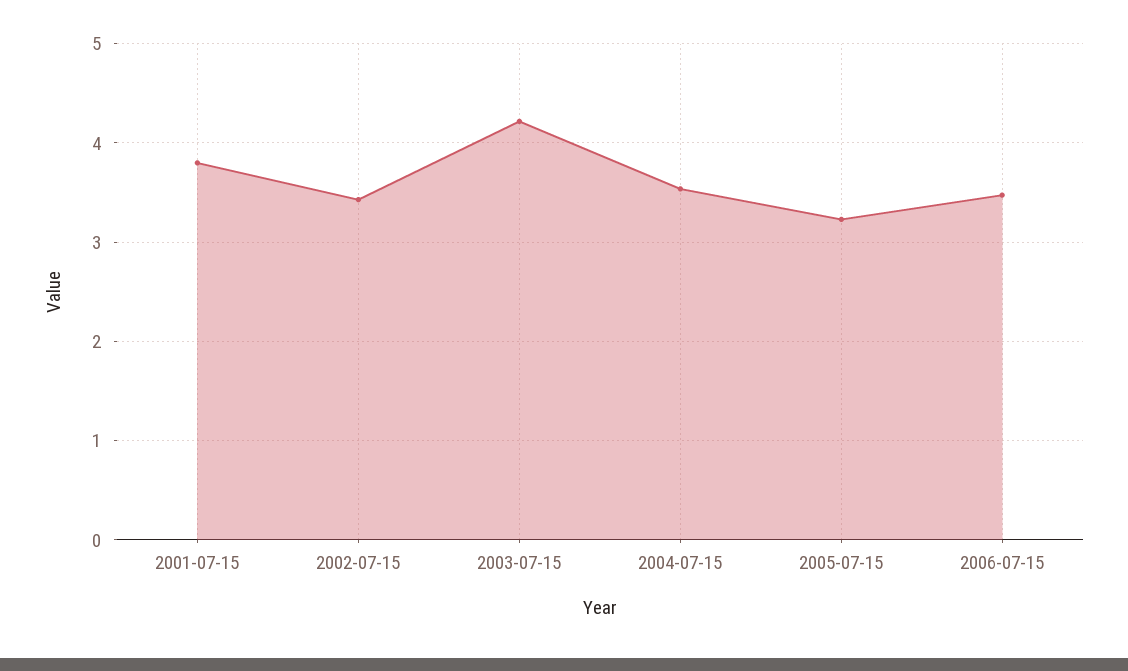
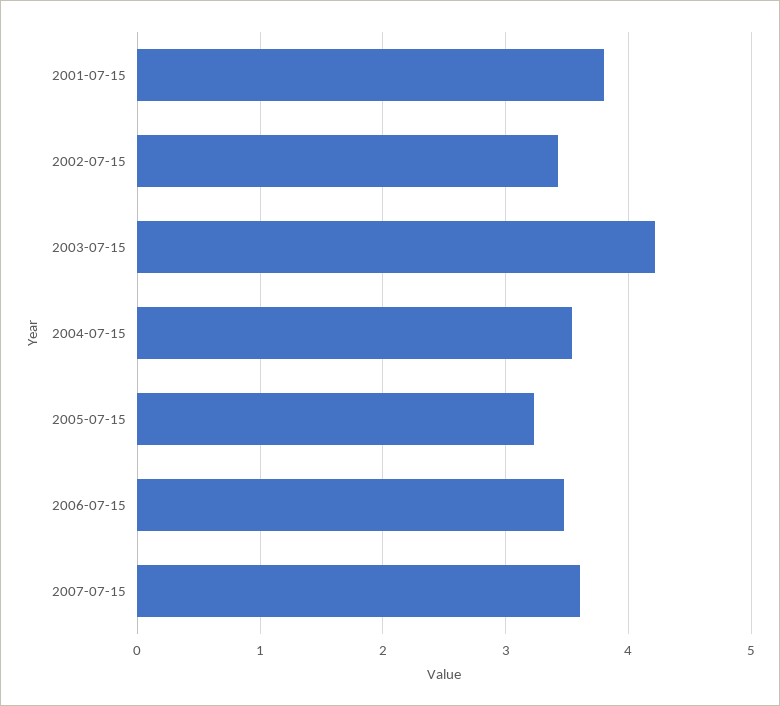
2007-07-15: none -> 3.6

